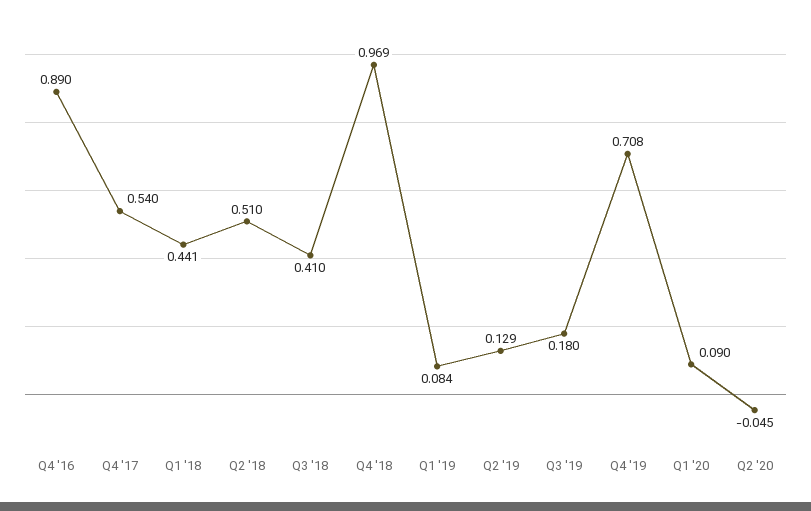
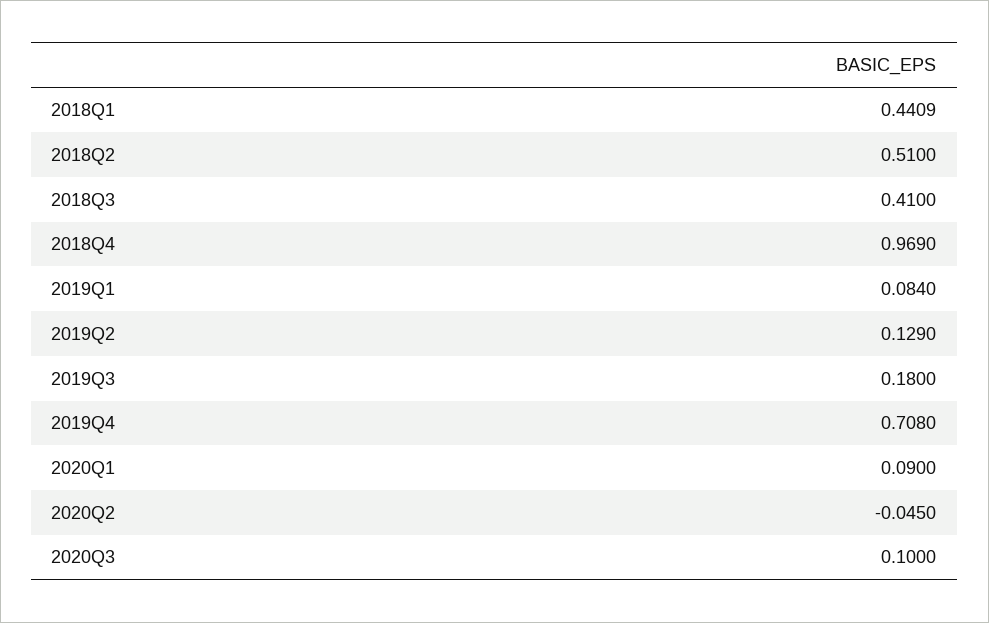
Q4 '16: 0.89 -> none
Q4 '17: 0.54 -> none
2020Q3: none -> 0.1

